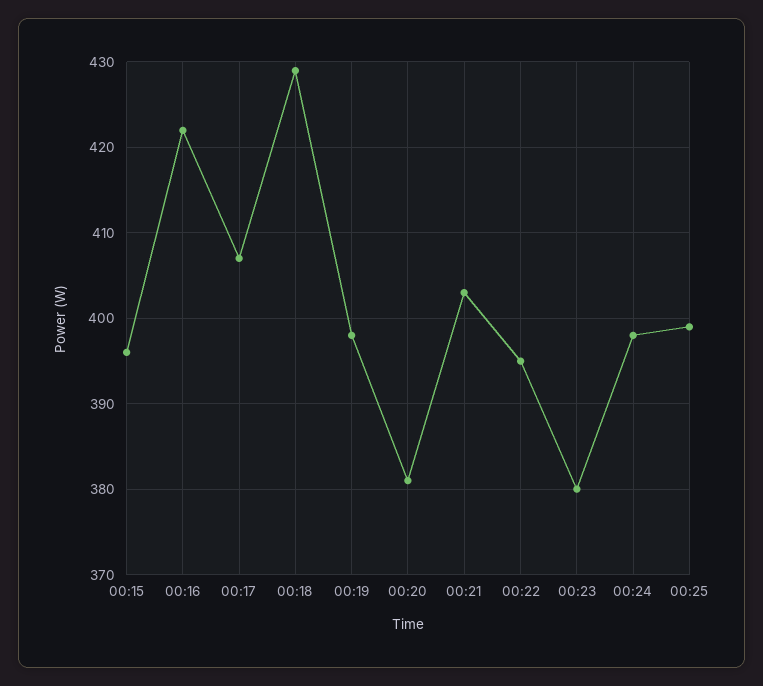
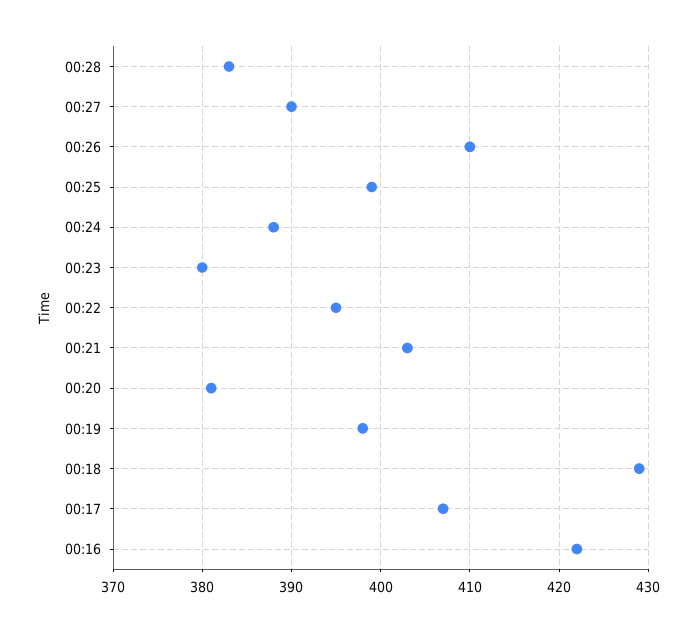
00:15: 396 -> none
00:24: 398 -> 388
00:28: none -> 383
00:27: none -> 390
00:26: none -> 410

